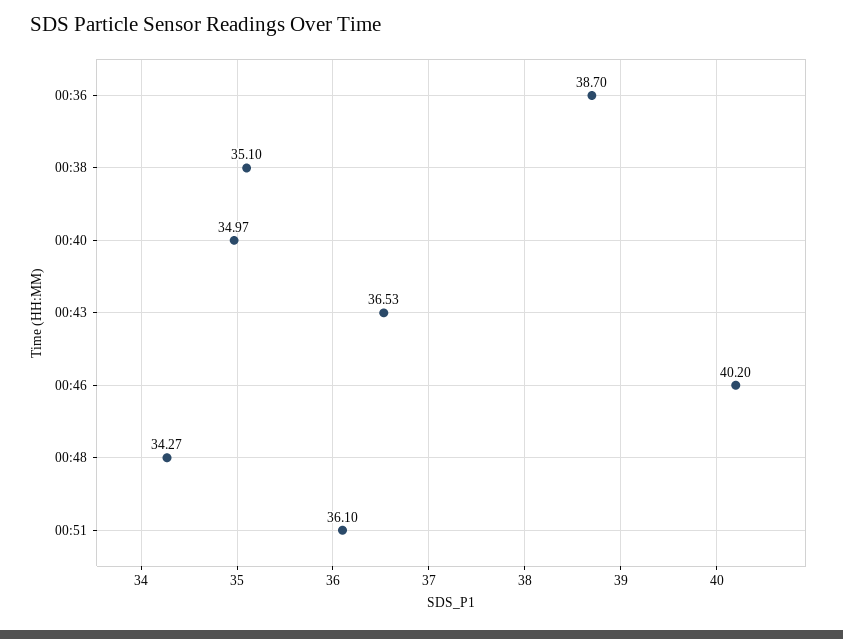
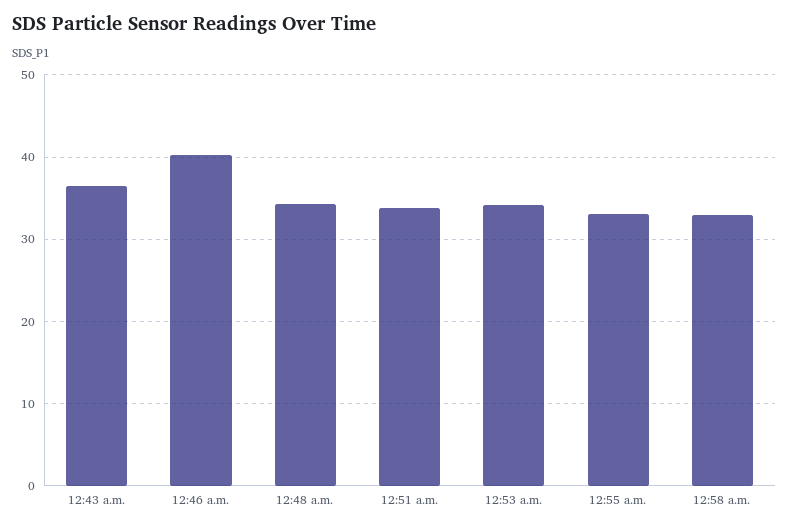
00:36: 38.7 -> none
00:38: 35.1 -> none
00:40: 34.97 -> none
00:51: 36.1 -> 34
12:53 a.m.: none -> 34
12:55 a.m.: none -> 33
12:58 a.m.: none -> 33

